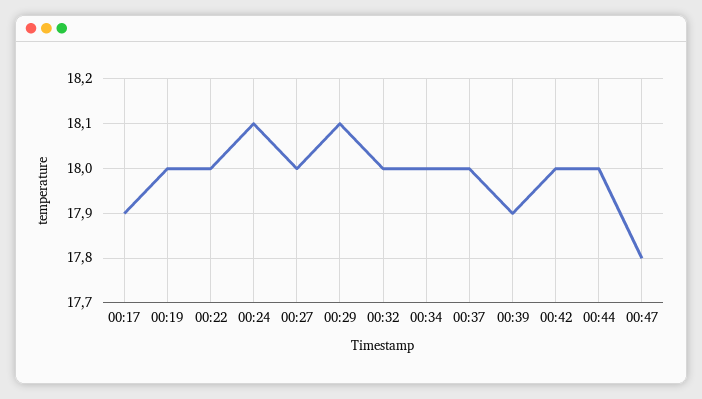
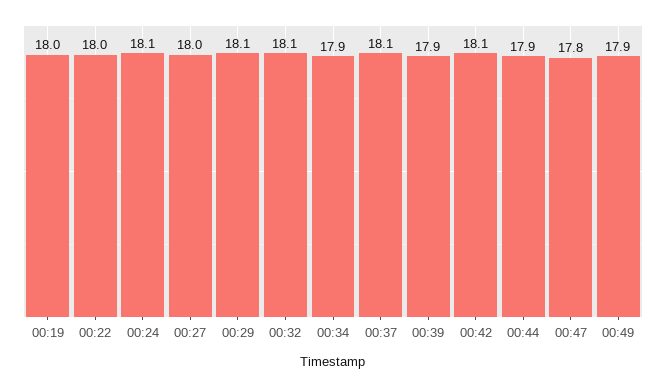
00:17: 17.9 -> none
00:32: 18 -> 18.1
00:34: 18 -> 17.9
00:37: 18 -> 18.1
00:42: 18 -> 18.1
00:44: 18 -> 17.9
00:49: none -> 17.9

